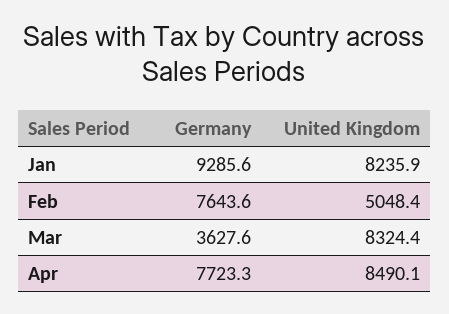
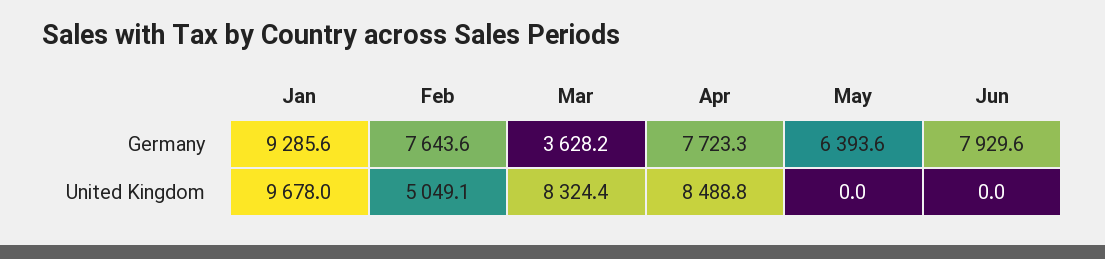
United Kingdom, Jan: 8235.9 -> 9678
United Kingdom, Feb: 5048.4 -> 5049.1
Germany, Mar: 3627.6 -> 3628.2
United Kingdom, Apr: 8490.1 -> 8488.8
Germany, May: none -> 6393.6
Germany, Jun: none -> 7929.6
United Kingdom, May: none -> 0
United Kingdom, Jun: none -> 0

